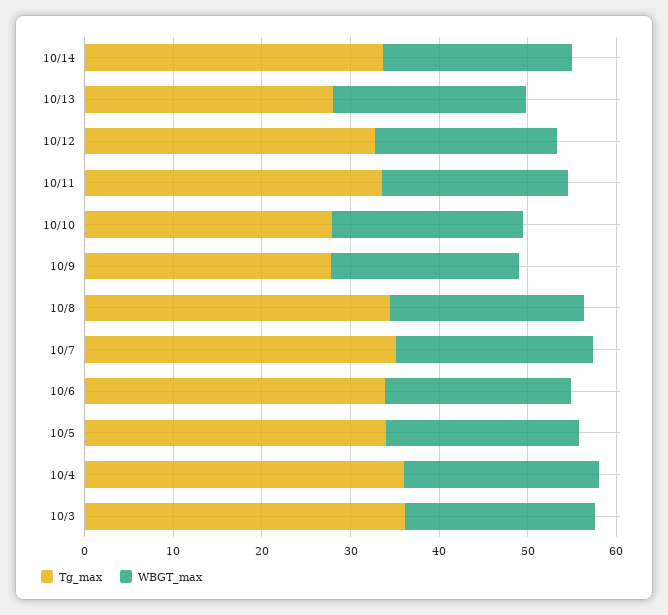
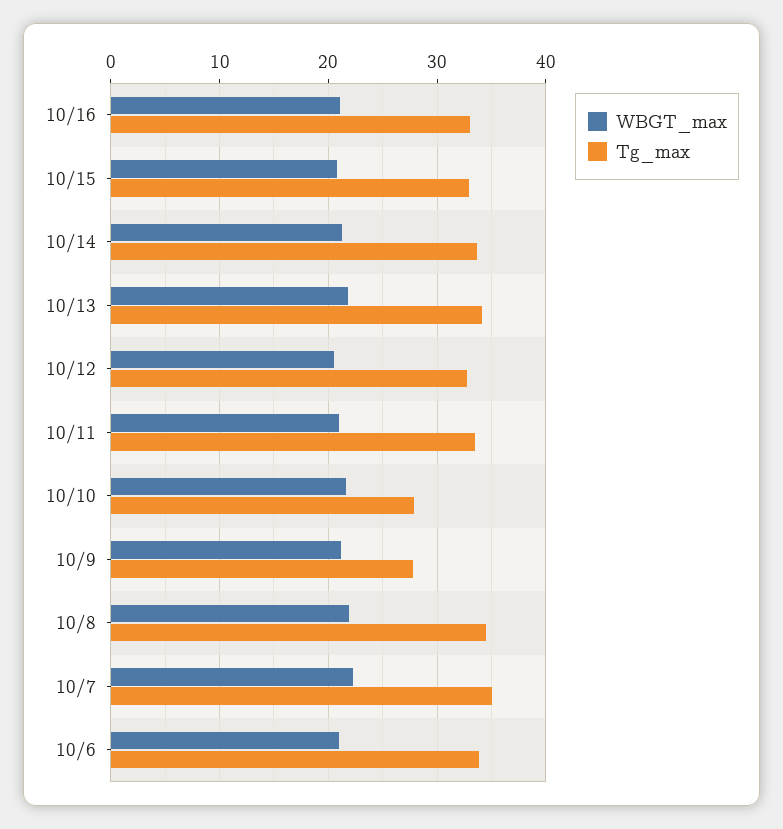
Tg_max, 10/13: 28 -> 34
Tg_max, 10/5: 34 -> none
WBGT_max, 10/5: 22 -> none
Tg_max, 10/4: 36 -> none
WBGT_max, 10/4: 22 -> none
Tg_max, 10/3: 36 -> none
WBGT_max, 10/3: 22 -> none
WBGT_max, 10/16: none -> 21
Tg_max, 10/16: none -> 33
WBGT_max, 10/15: none -> 21
Tg_max, 10/15: none -> 33

